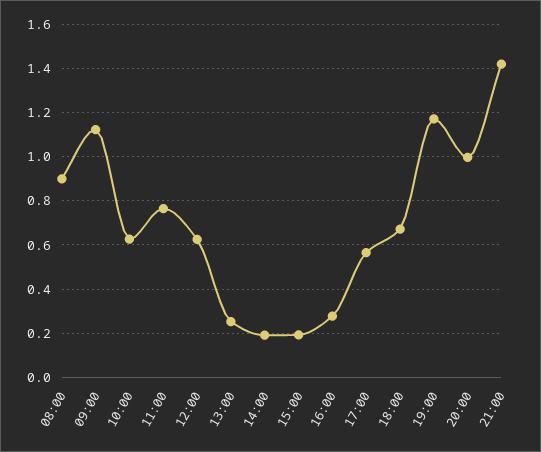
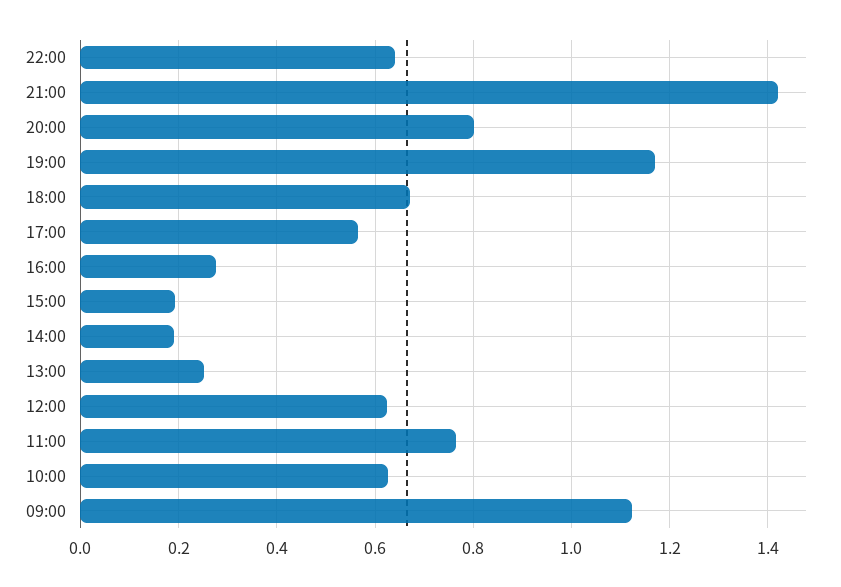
08:00: 0.9 -> none
20:00: 1 -> 0.8
22:00: none -> 0.64

